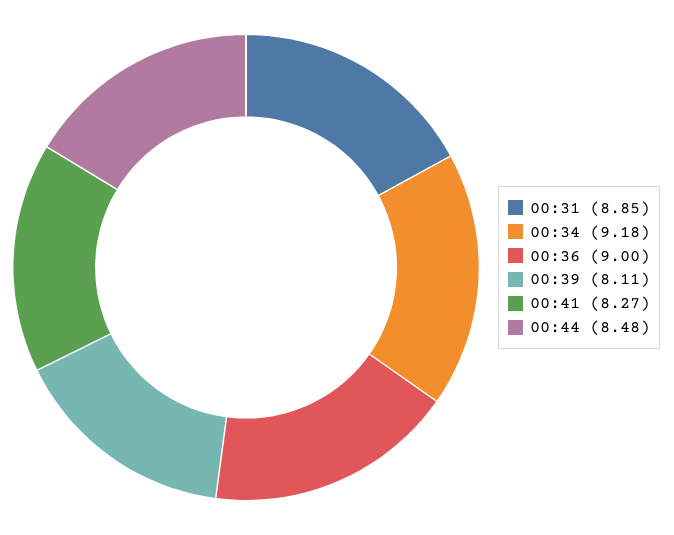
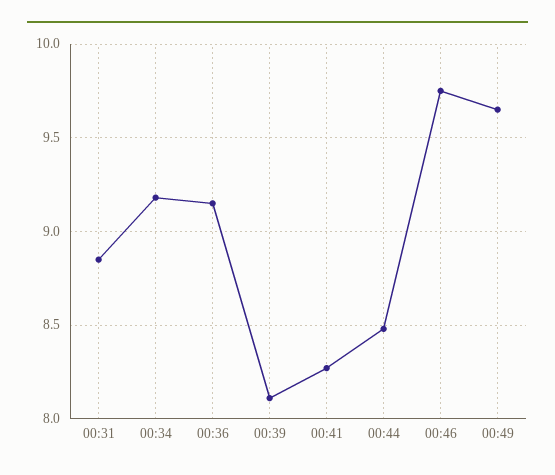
00:36: 9 -> 9.15
00:46: none -> 9.75
00:49: none -> 9.65

